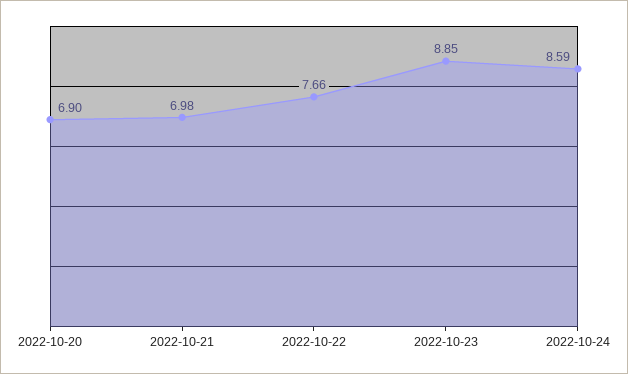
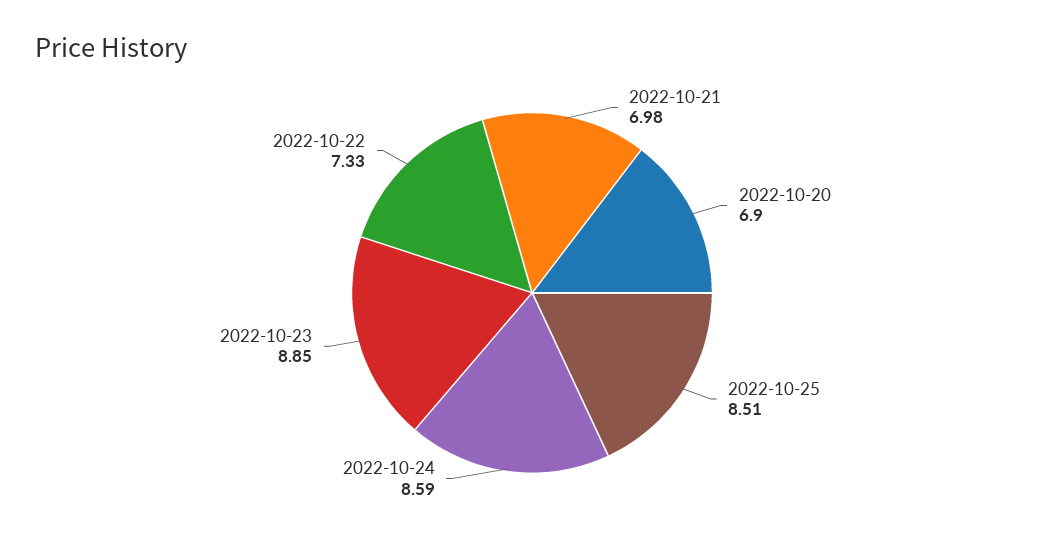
2022-10-22: 7.66 -> 7.33
2022-10-25: none -> 8.51

